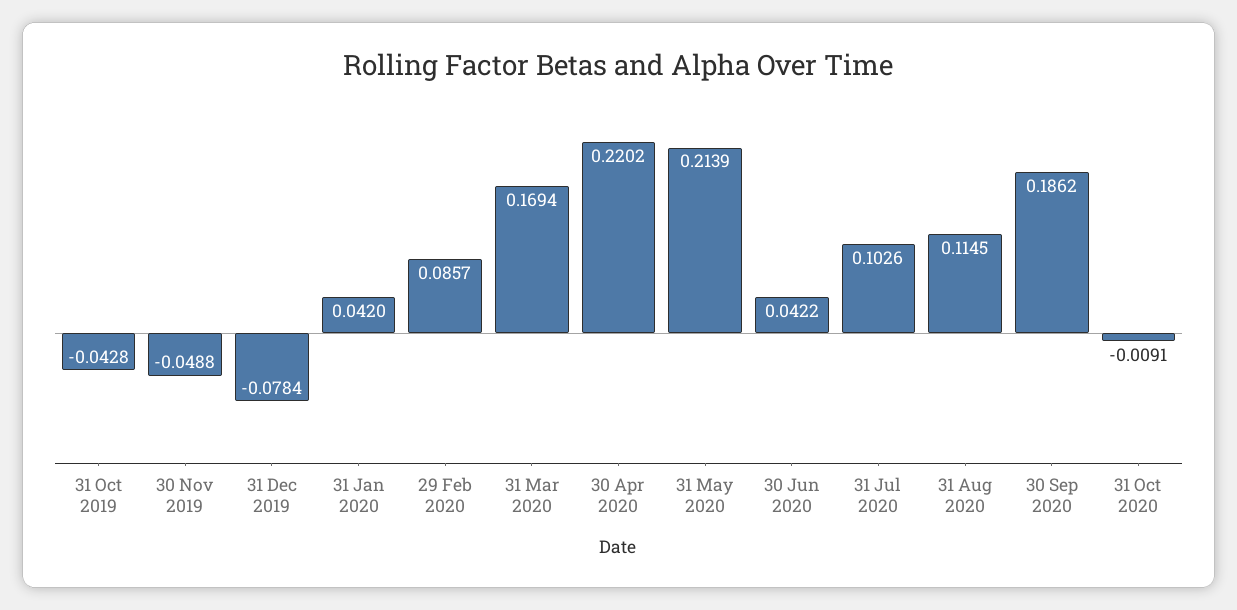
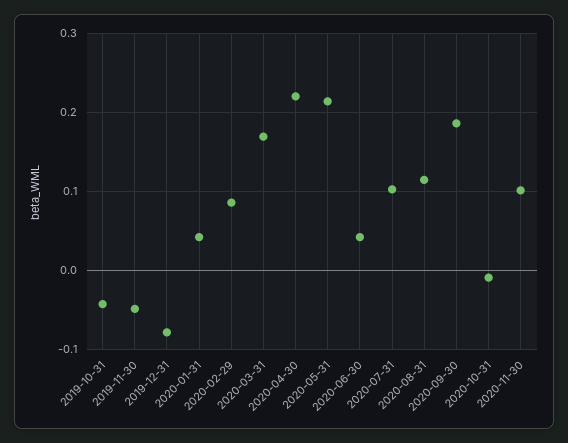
2020-11-30: none -> 0.1

